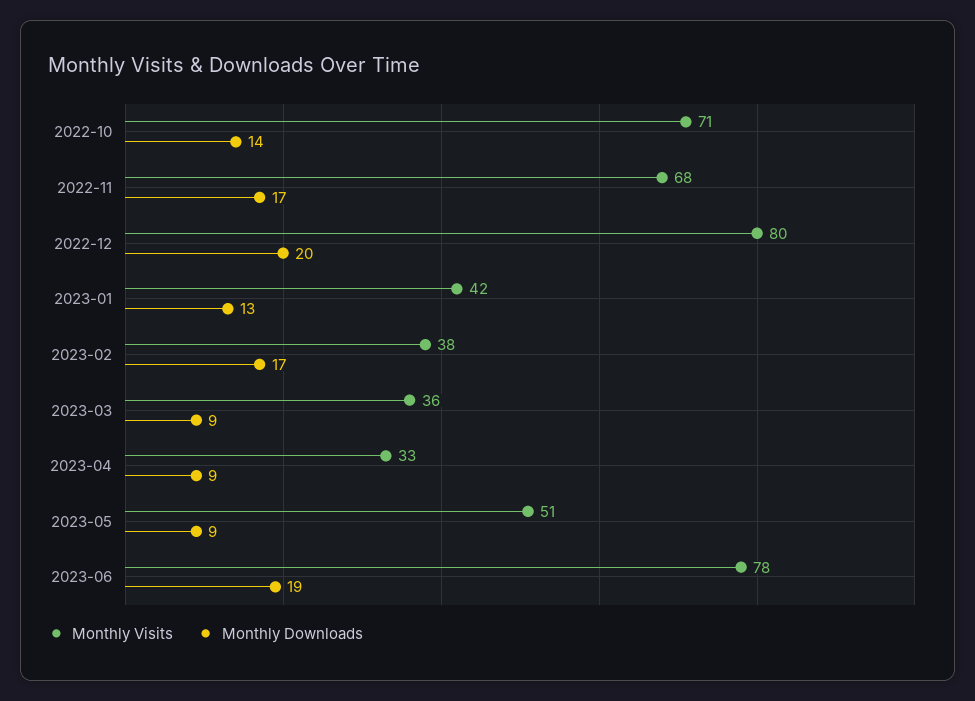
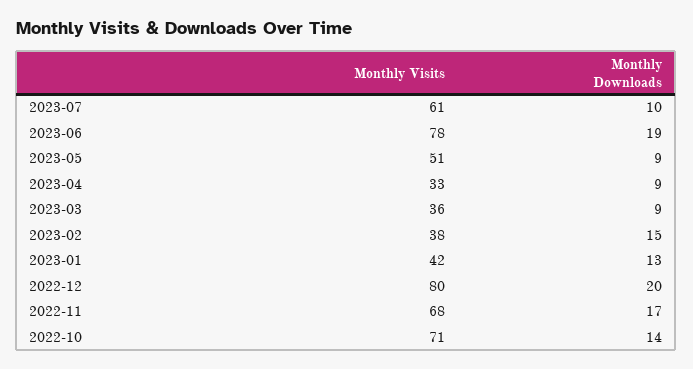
Monthly Downloads, 2023-02: 17 -> 15
Monthly Visits, 2023-07: none -> 61
Monthly Downloads, 2023-07: none -> 10

